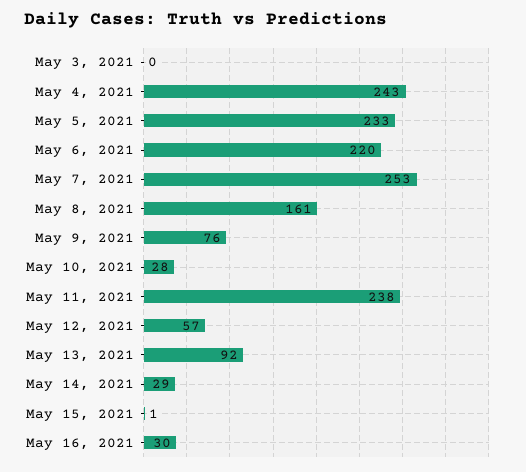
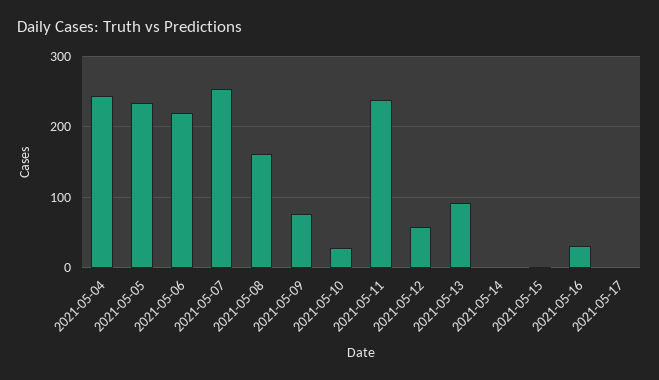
May 3, 2021: 0 -> none
May 14, 2021: 29 -> 0
2021-05-17: none -> 0

